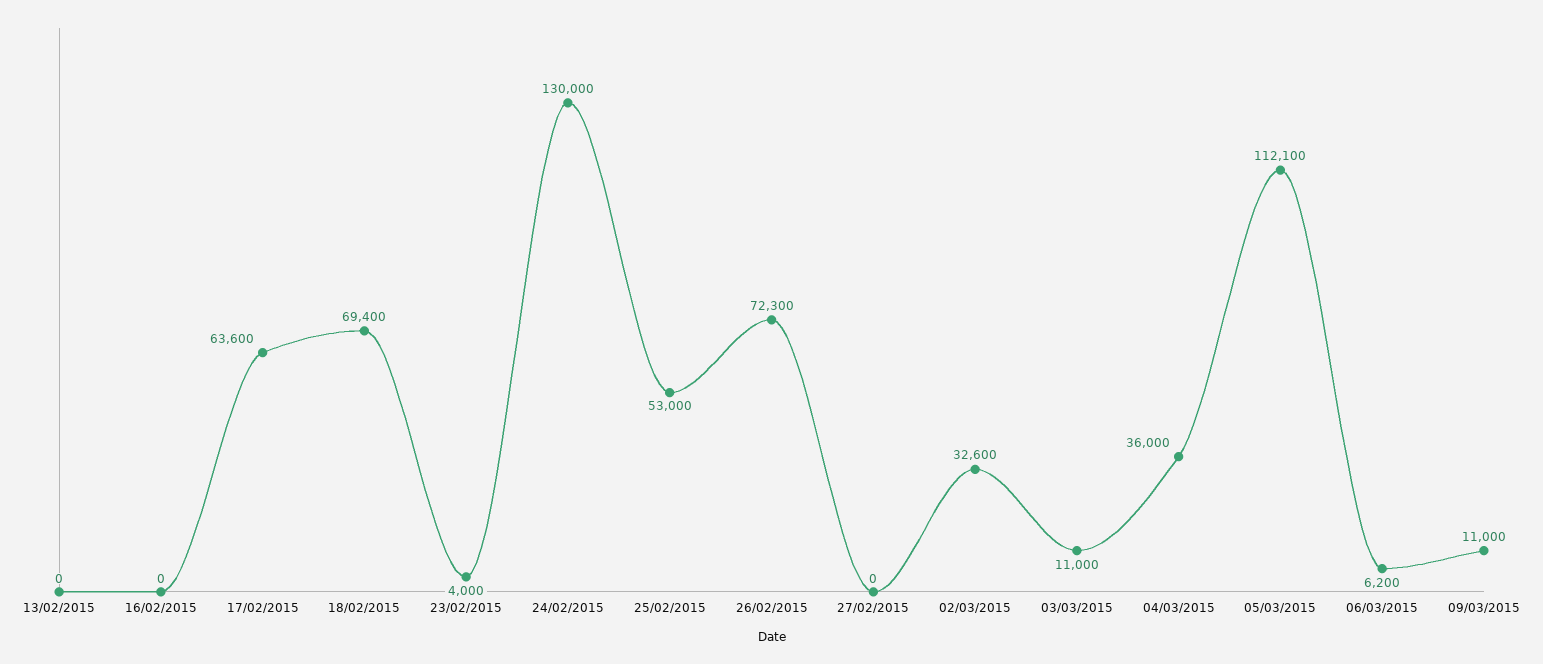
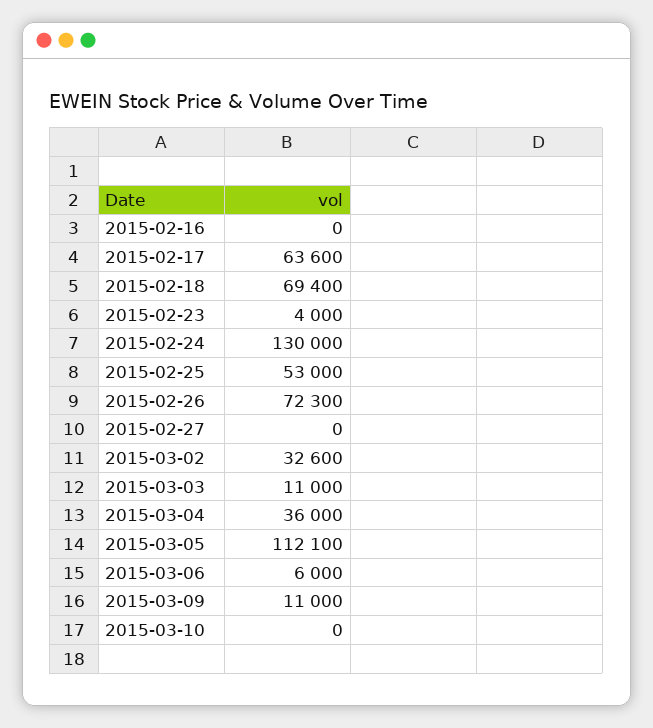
13/02/2015: 0 -> none
06/03/2015: 6200 -> 6000
2015-03-10: none -> 0

